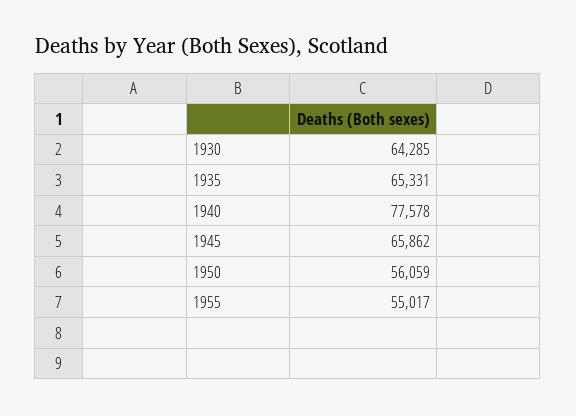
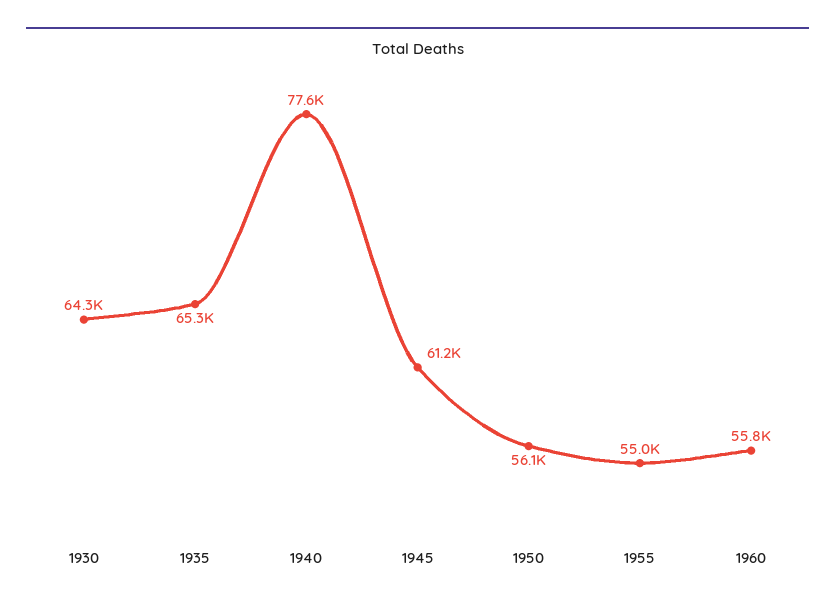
1945: 65862 -> 61200
1960: none -> 55800

